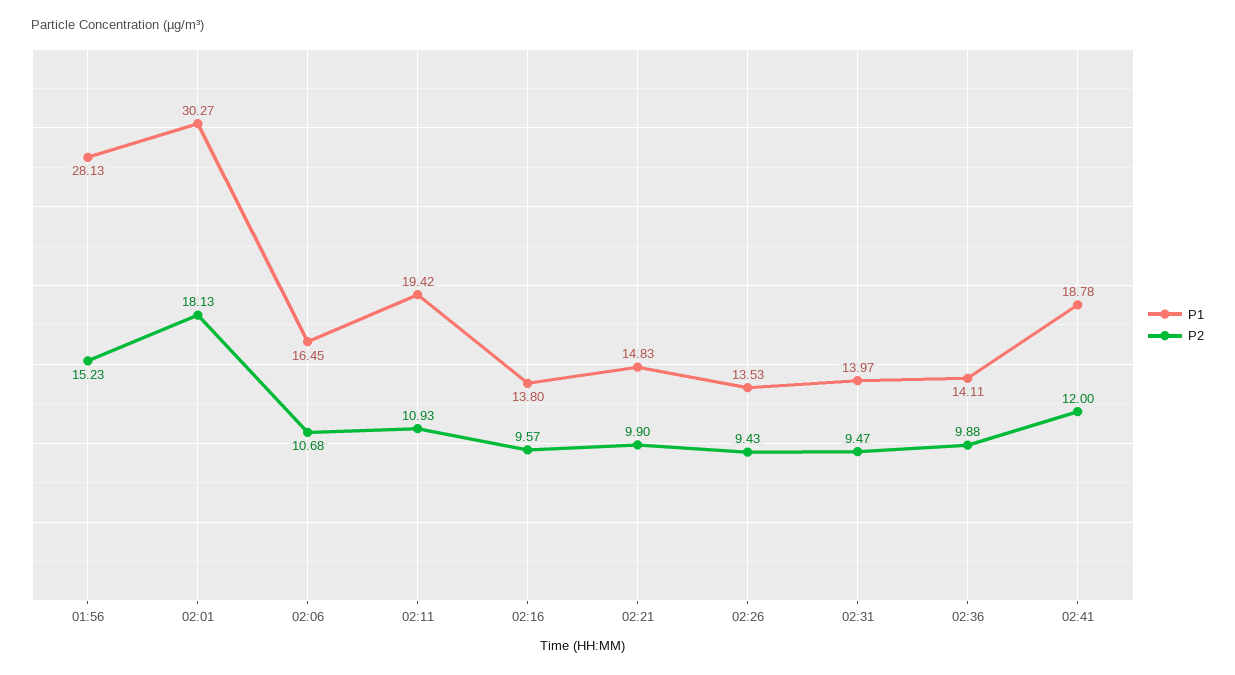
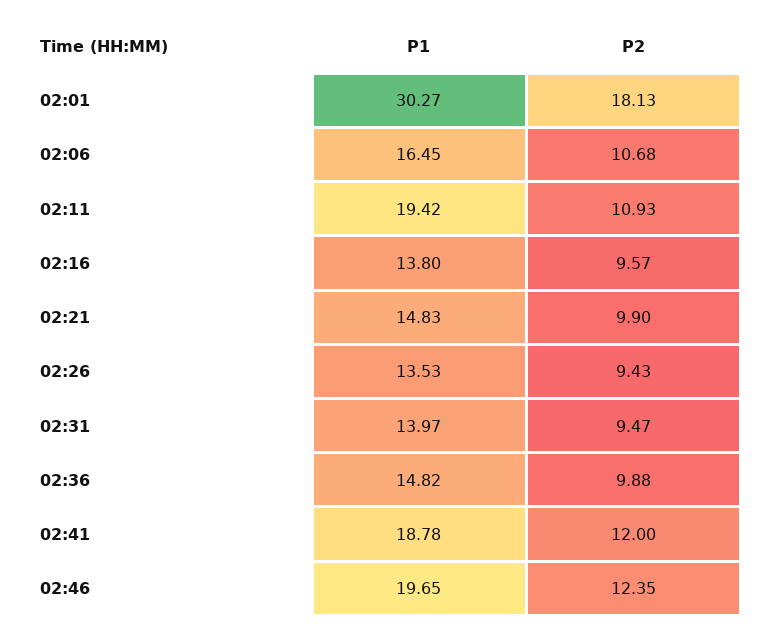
P1, 01:56: 28.13 -> none
P2, 01:56: 15.23 -> none
P1, 02:36: 14.11 -> 14.82
P1, 02:46: none -> 19.65
P2, 02:46: none -> 12.35

